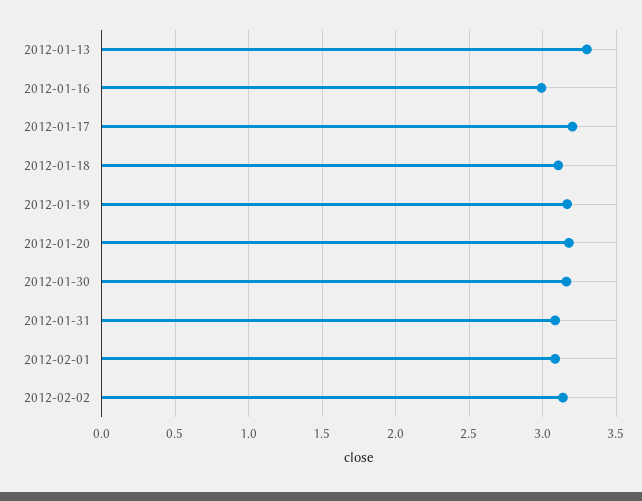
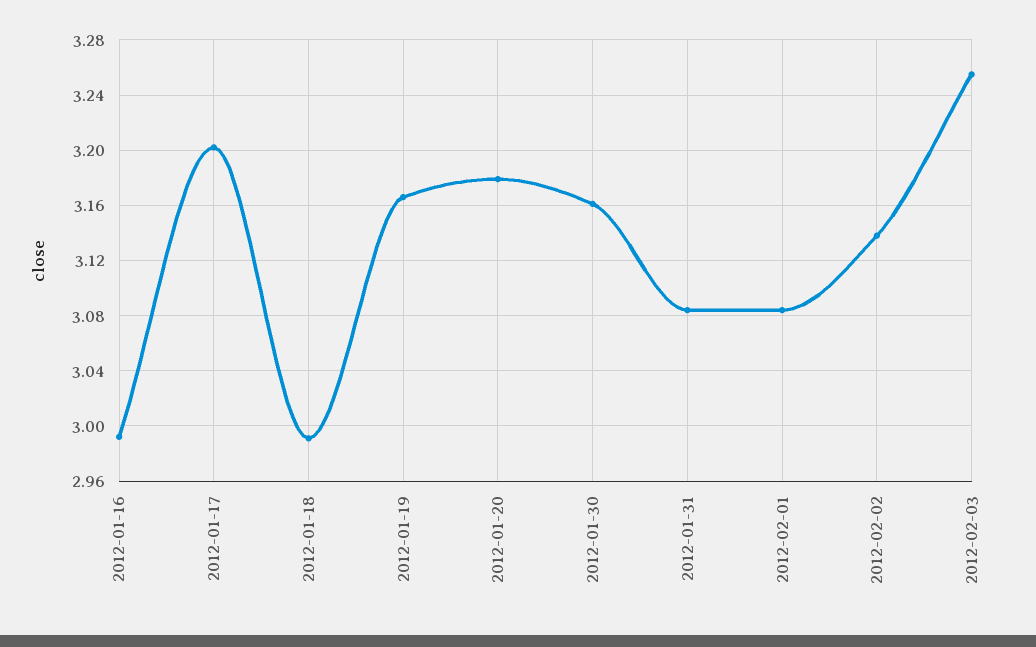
2012-01-13: 3.3 -> none
2012-01-18: 3.1 -> 2.99
2012-02-03: none -> 3.255

